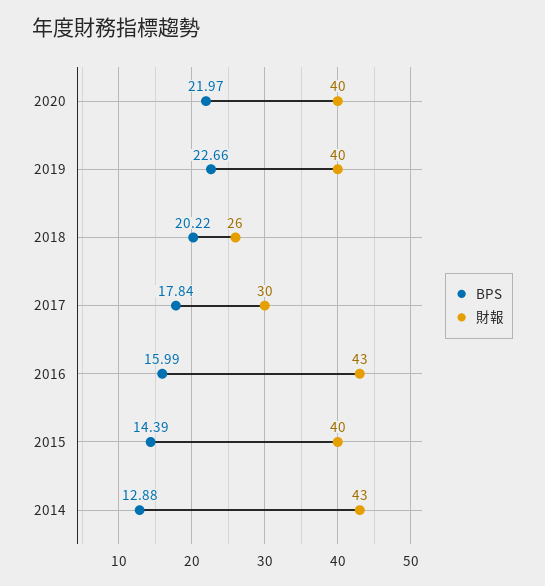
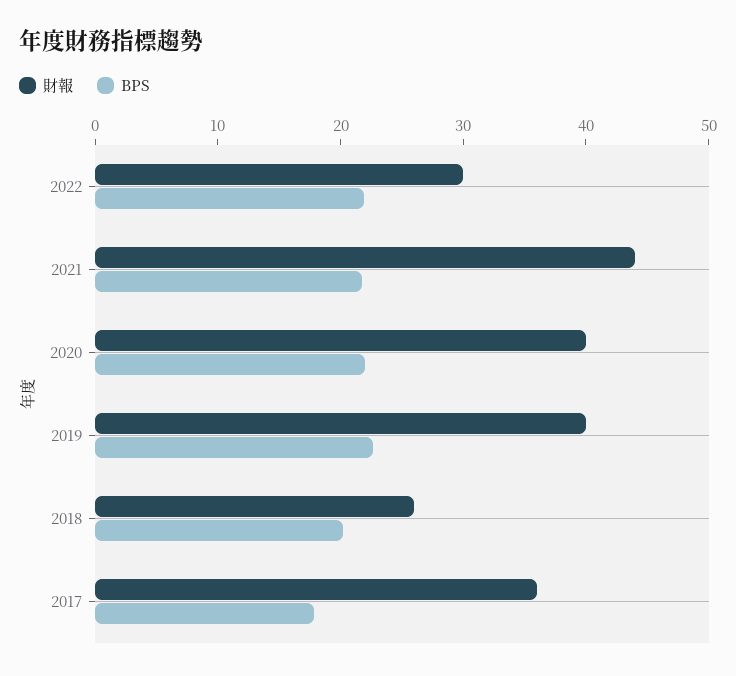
財報, 2017: 30 -> 36
BPS, 2016: 15.99 -> none
財報, 2016: 43 -> none
BPS, 2015: 14.39 -> none
財報, 2015: 40 -> none
BPS, 2014: 12.88 -> none
財報, 2014: 43 -> none
財報, 2022: none -> 30
BPS, 2022: none -> 22
財報, 2021: none -> 44
BPS, 2021: none -> 22

